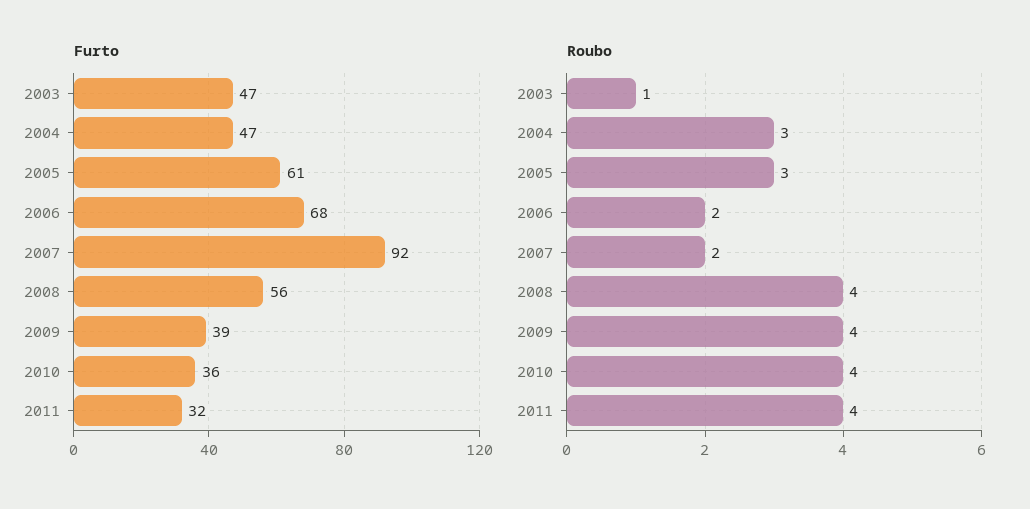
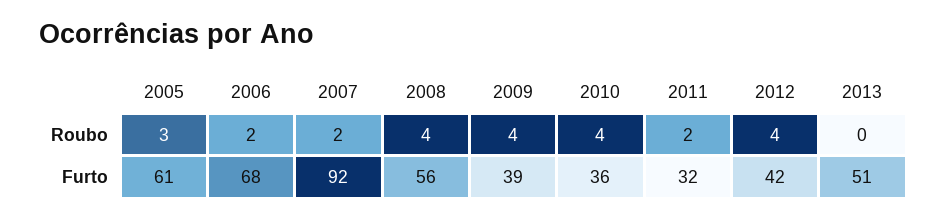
Furto, 2003: 47 -> none
Furto, 2004: 47 -> none
Roubo, 2003: 1 -> none
Roubo, 2004: 3 -> none
Roubo, 2011: 4 -> 2
Roubo, 2012: none -> 4
Roubo, 2013: none -> 0
Furto, 2012: none -> 42
Furto, 2013: none -> 51

